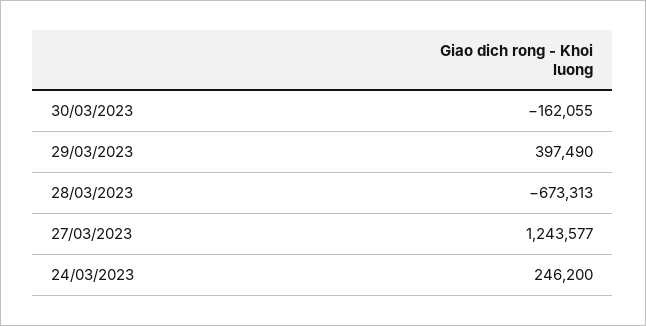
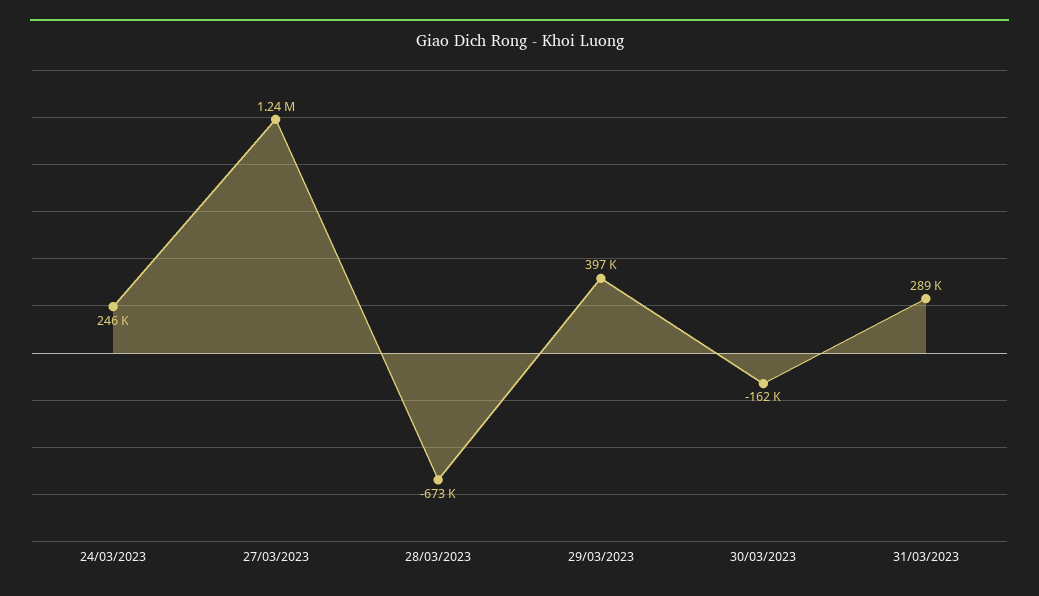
31/03/2023: none -> 289000

